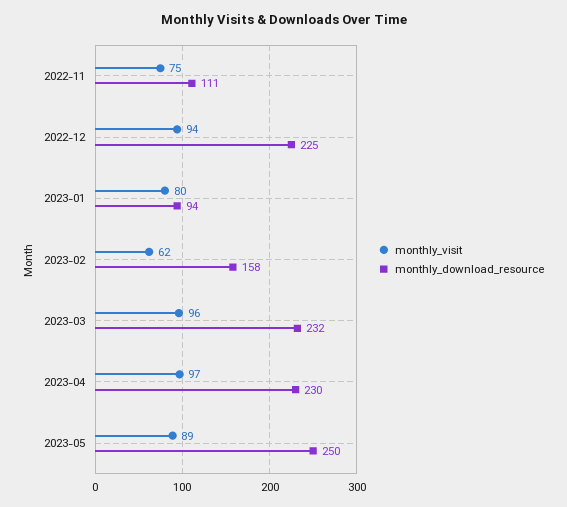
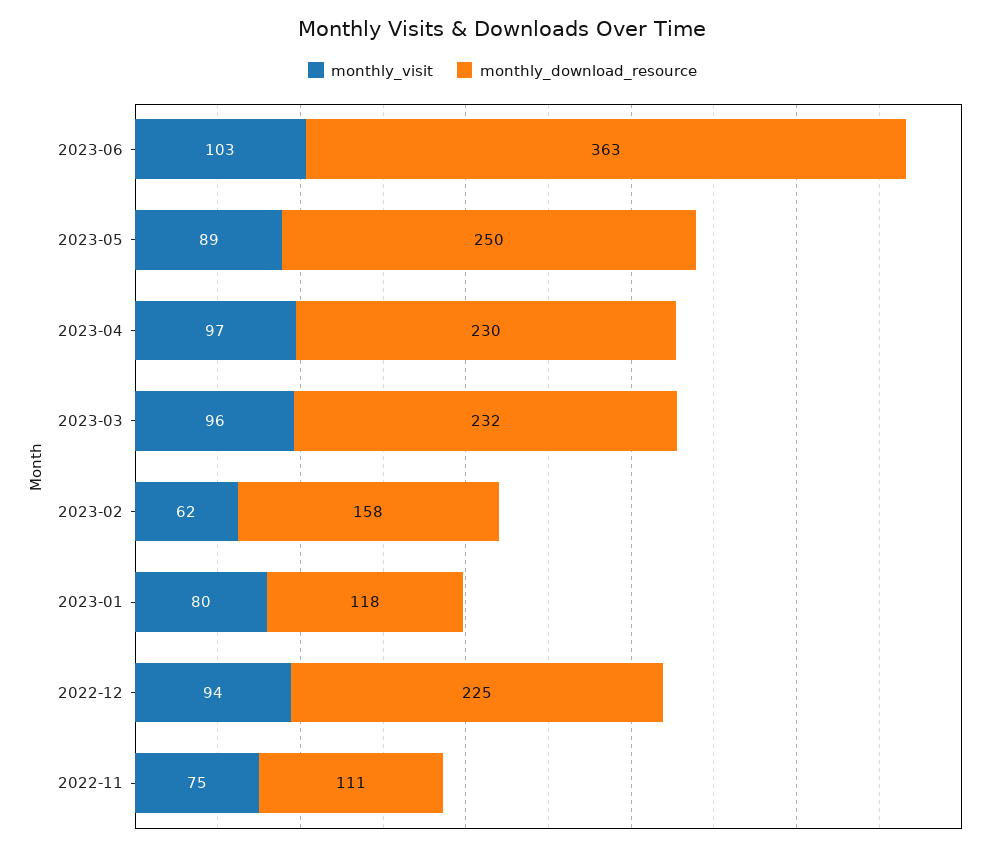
monthly_download_resource, 2023-01: 94 -> 118
monthly_visit, 2023-06: none -> 103
monthly_download_resource, 2023-06: none -> 363

